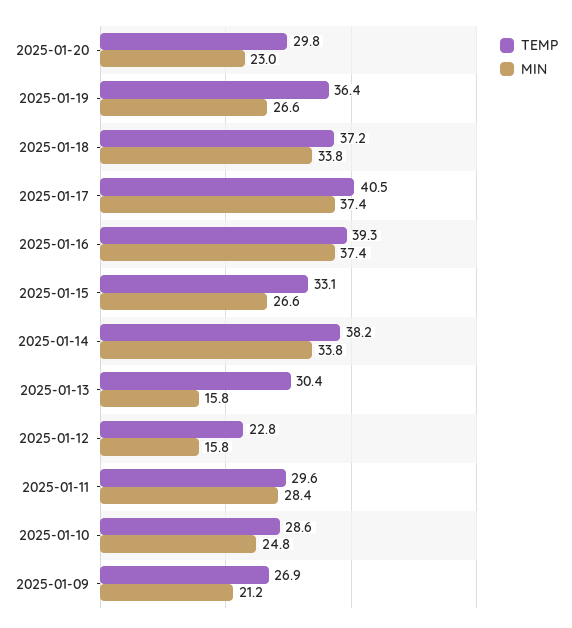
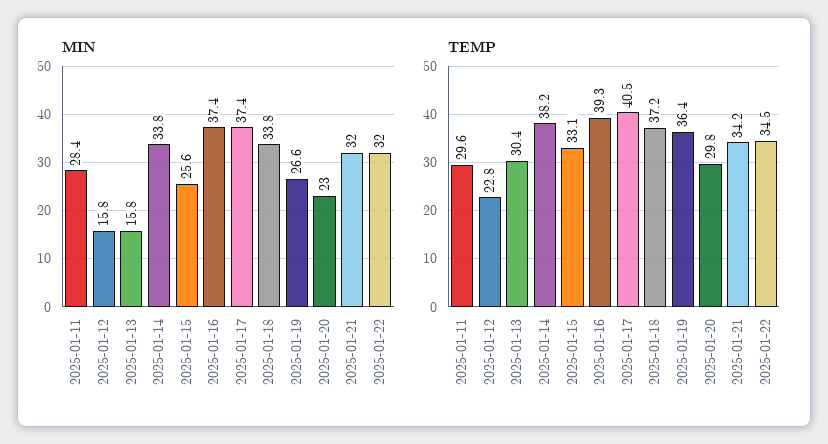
MIN, 2025-01-15: 26.6 -> 25.6
TEMP, 2025-01-10: 28.6 -> none
MIN, 2025-01-10: 24.8 -> none
TEMP, 2025-01-09: 26.9 -> none
MIN, 2025-01-09: 21.2 -> none
MIN, 2025-01-21: none -> 32
MIN, 2025-01-22: none -> 32
TEMP, 2025-01-21: none -> 34.2
TEMP, 2025-01-22: none -> 34.5

